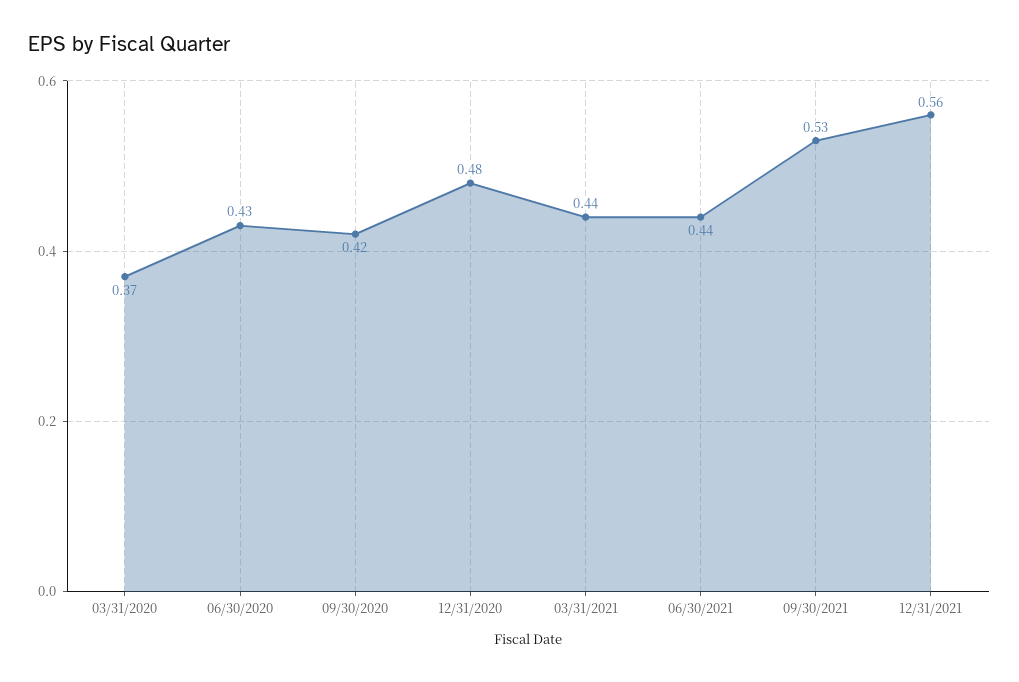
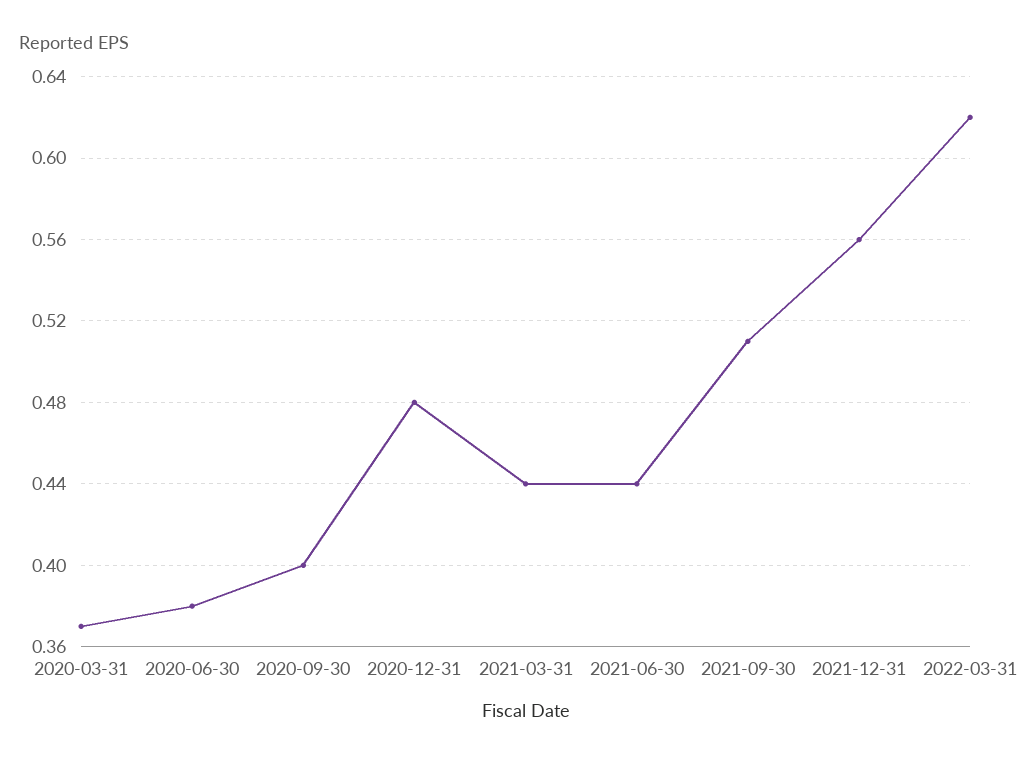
06/30/2020: 0.43 -> 0.38
09/30/2020: 0.42 -> 0.4
09/30/2021: 0.53 -> 0.51
2022-03-31: none -> 0.62

